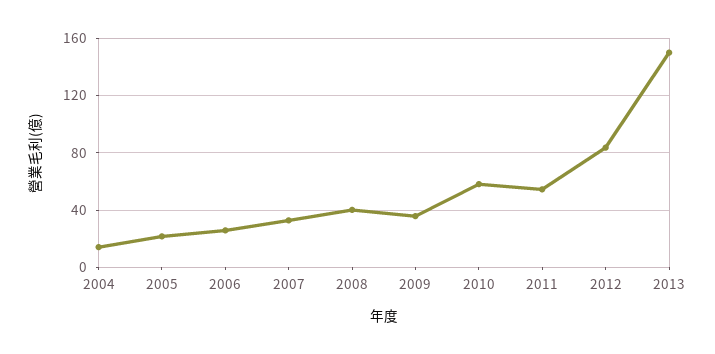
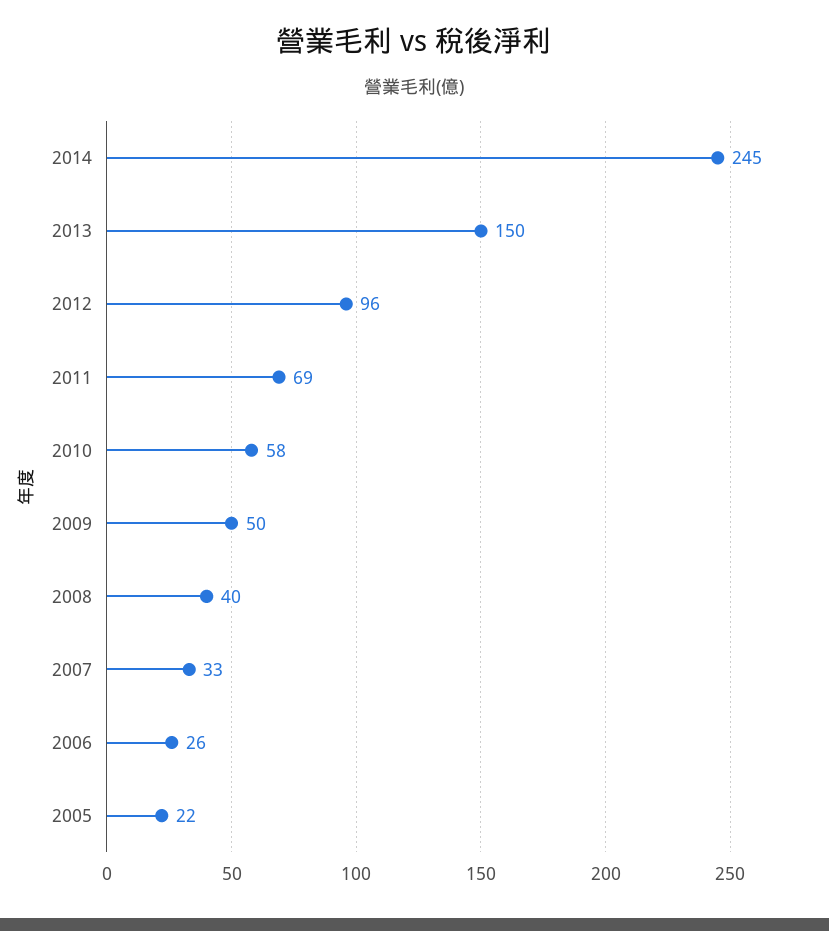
2004: 15 -> none
2009: 35 -> 50
2011: 55 -> 69
2012: 85 -> 96
2014: none -> 245

